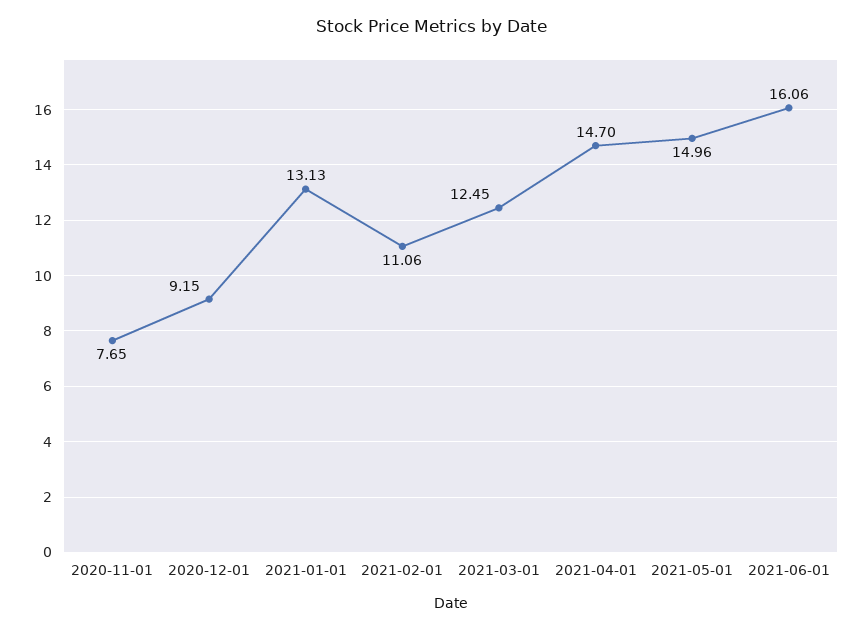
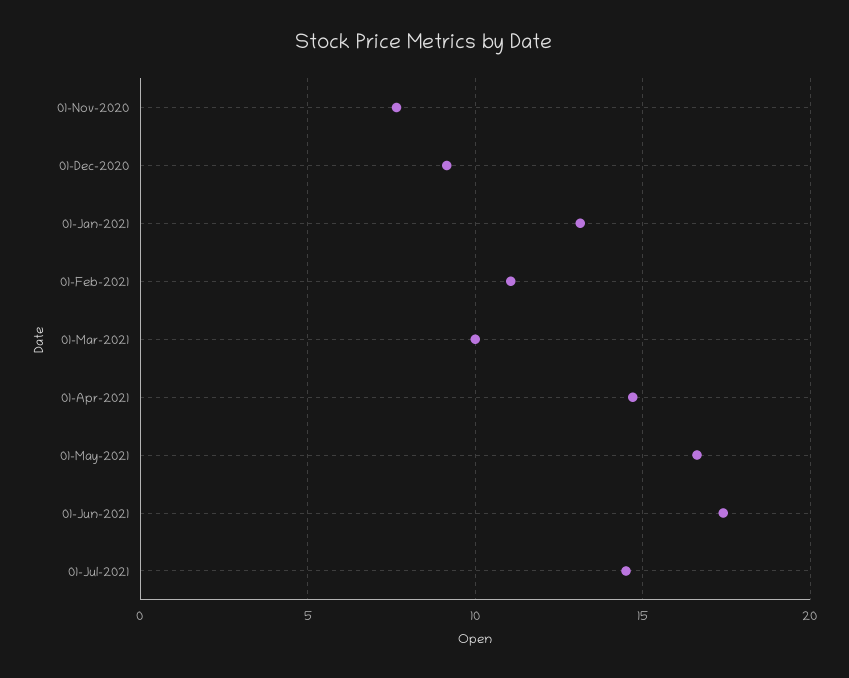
2021-03-01: 12.45 -> 10
2021-05-01: 14.96 -> 16.5
2021-06-01: 16.06 -> 17.5
01-Jul-2021: none -> 14.5

